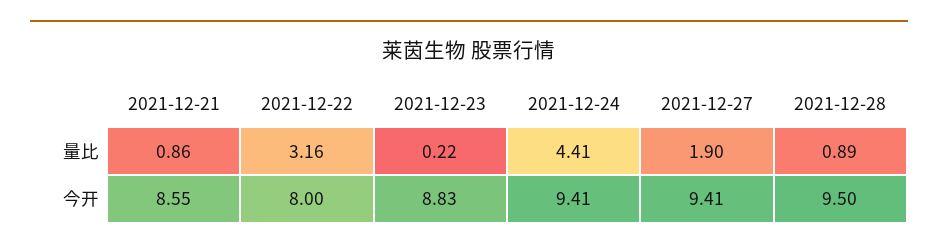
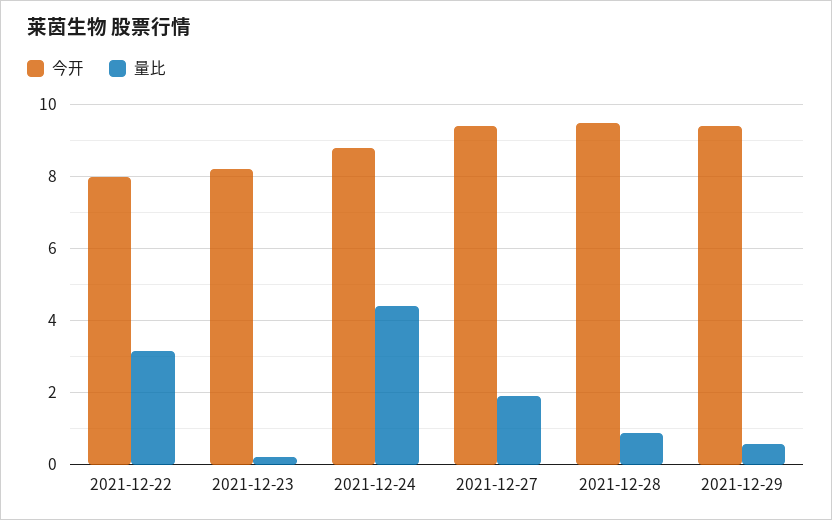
量比, 2021-12-21: 0.86 -> none
今开, 2021-12-21: 8.55 -> none
今开, 2021-12-23: 8.83 -> 8.2
今开, 2021-12-24: 9.41 -> 8.8
今开, 2021-12-29: none -> 9.4
量比, 2021-12-29: none -> 0.6

